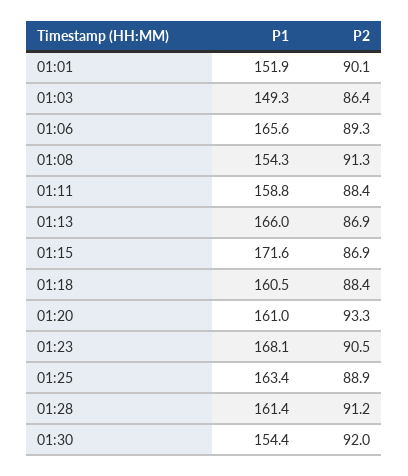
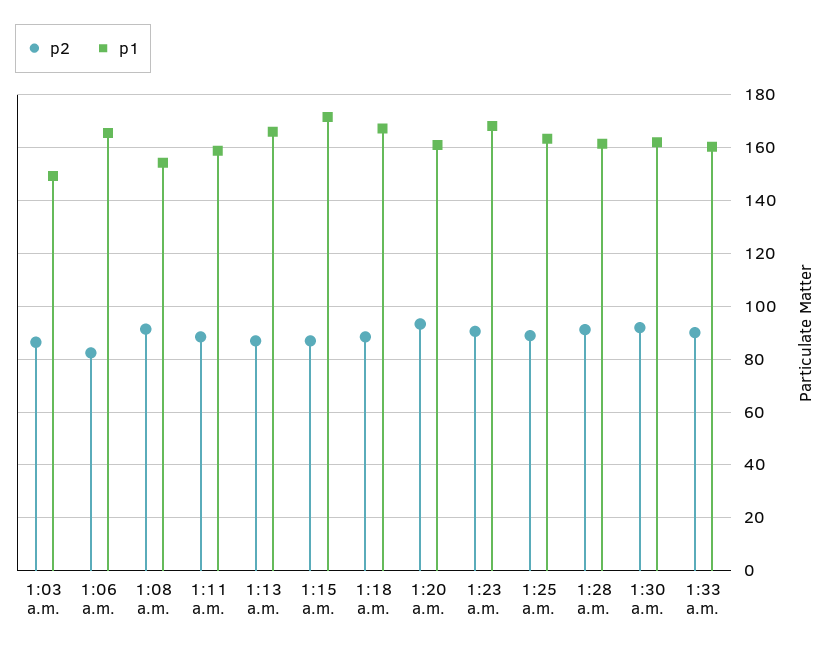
P1, 01:01: 151.9 -> none
P2, 01:01: 90.1 -> none
P2, 01:06: 89.3 -> 82.5
P1, 01:18: 160.5 -> 167.5
P1, 01:30: 154.4 -> 162.5
P2, 1:33 a.m.: none -> 90
P1, 1:33 a.m.: none -> 160

